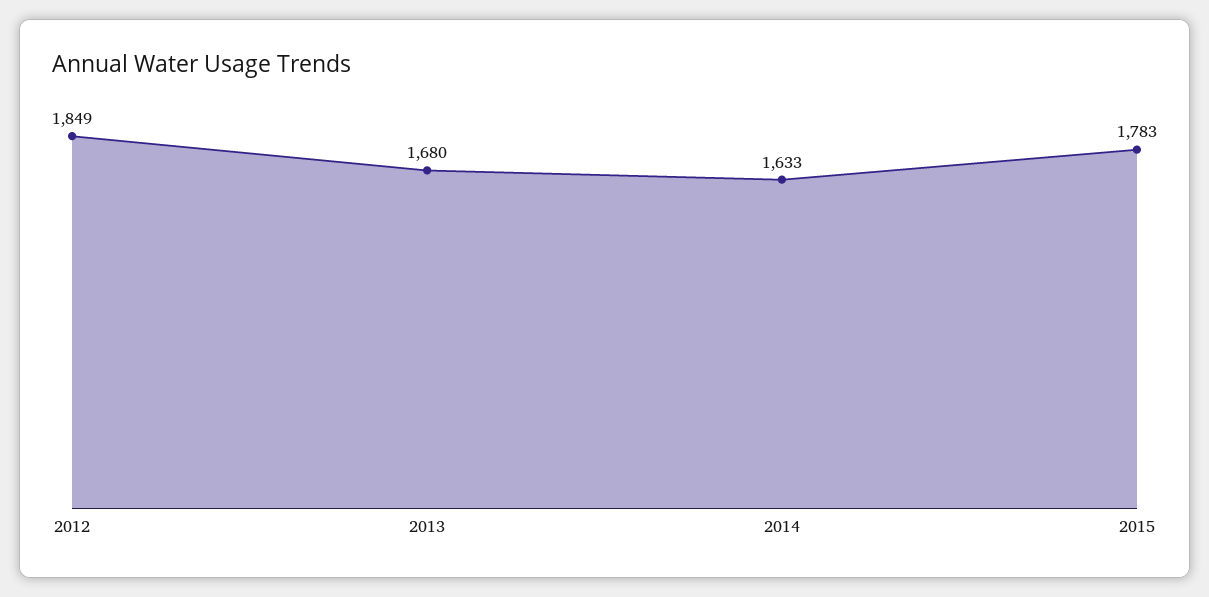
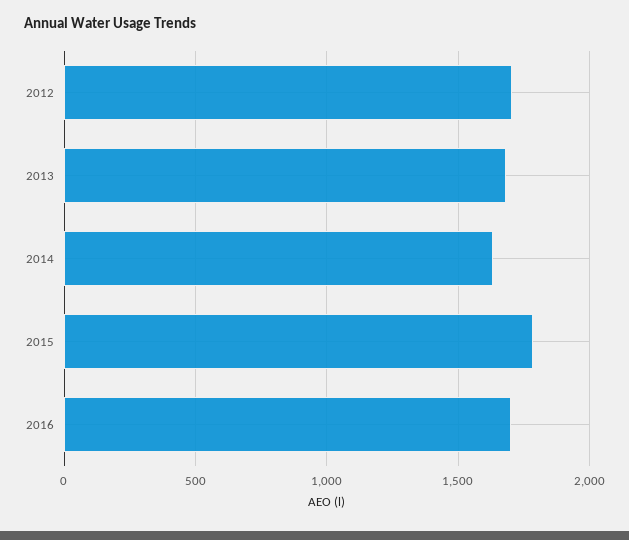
2012: 1849 -> 1700
2016: none -> 1700

